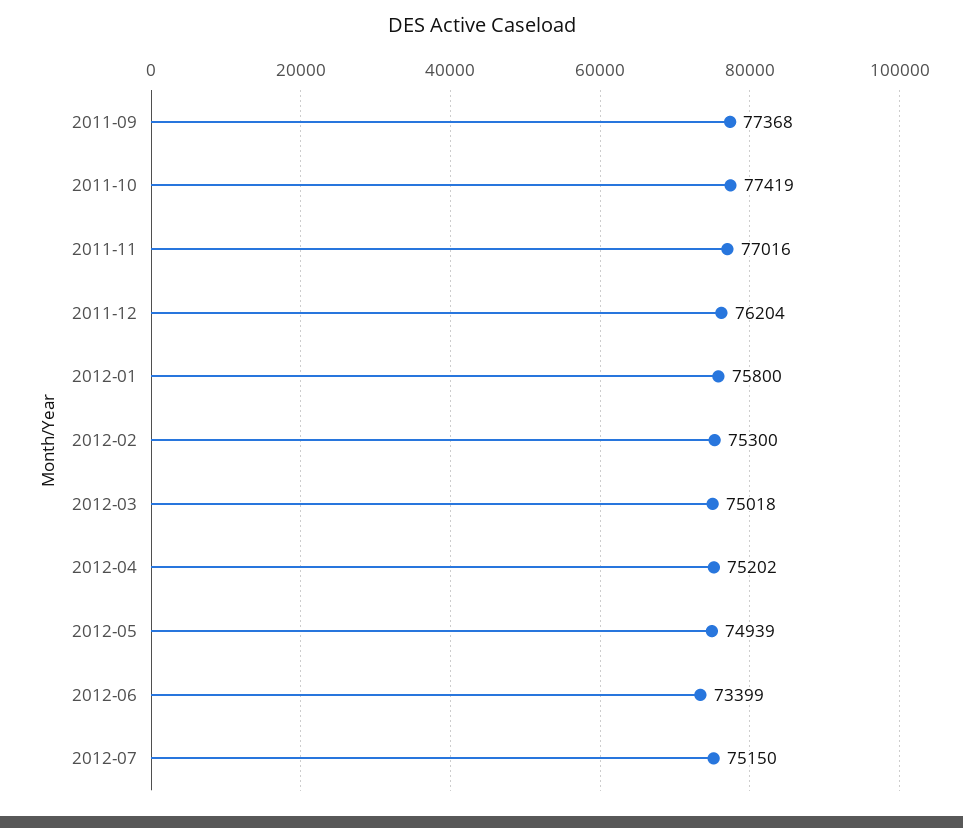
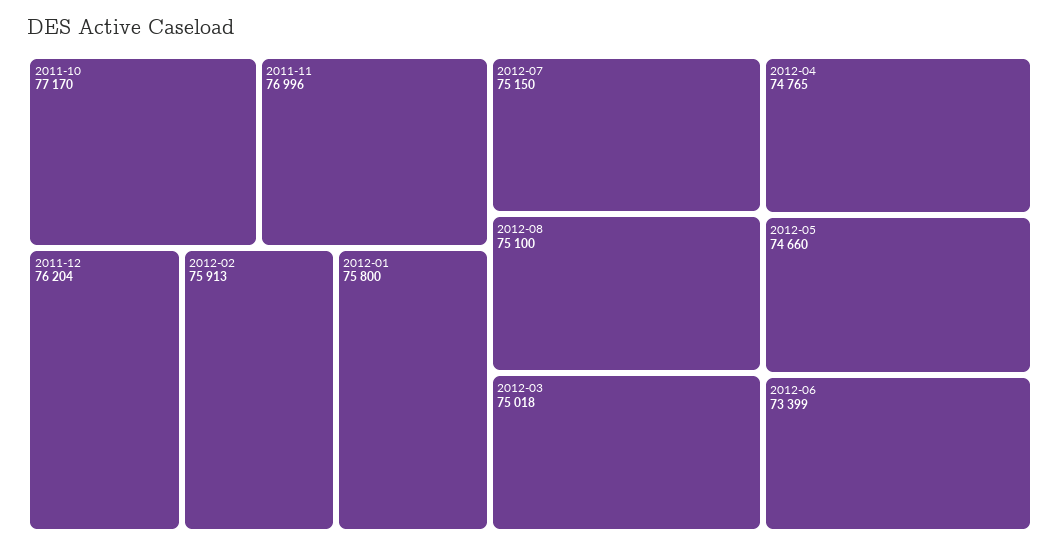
2011-09: 77368 -> none
2011-10: 77419 -> 77170
2011-11: 77016 -> 76996
2012-02: 75300 -> 75913
2012-04: 75202 -> 74765
2012-05: 74939 -> 74660
2012-08: none -> 75100

